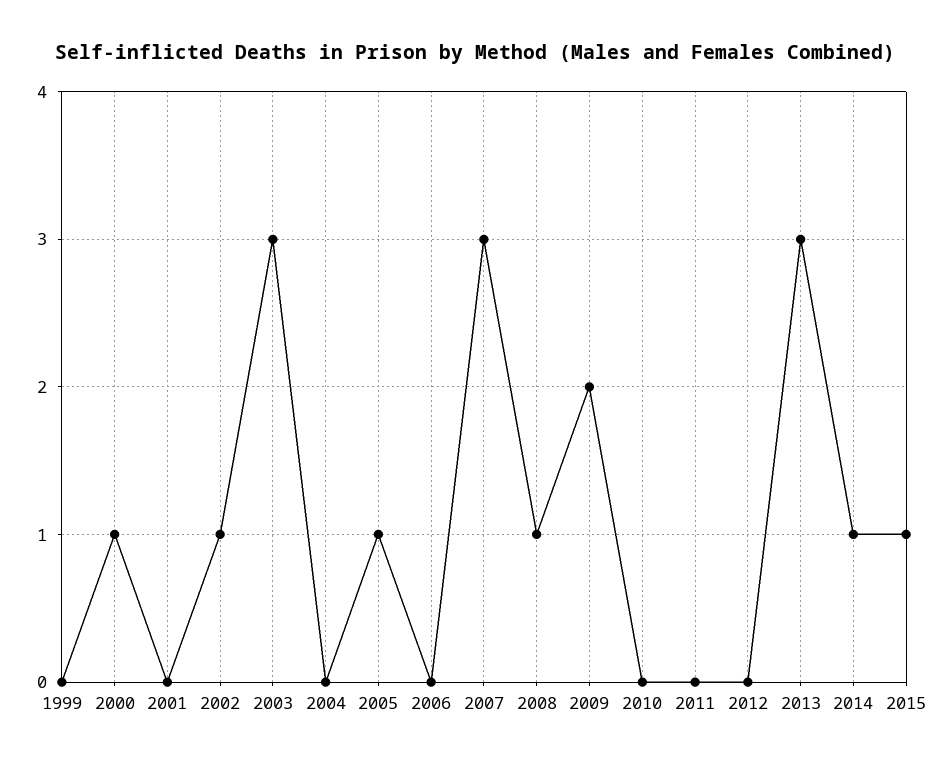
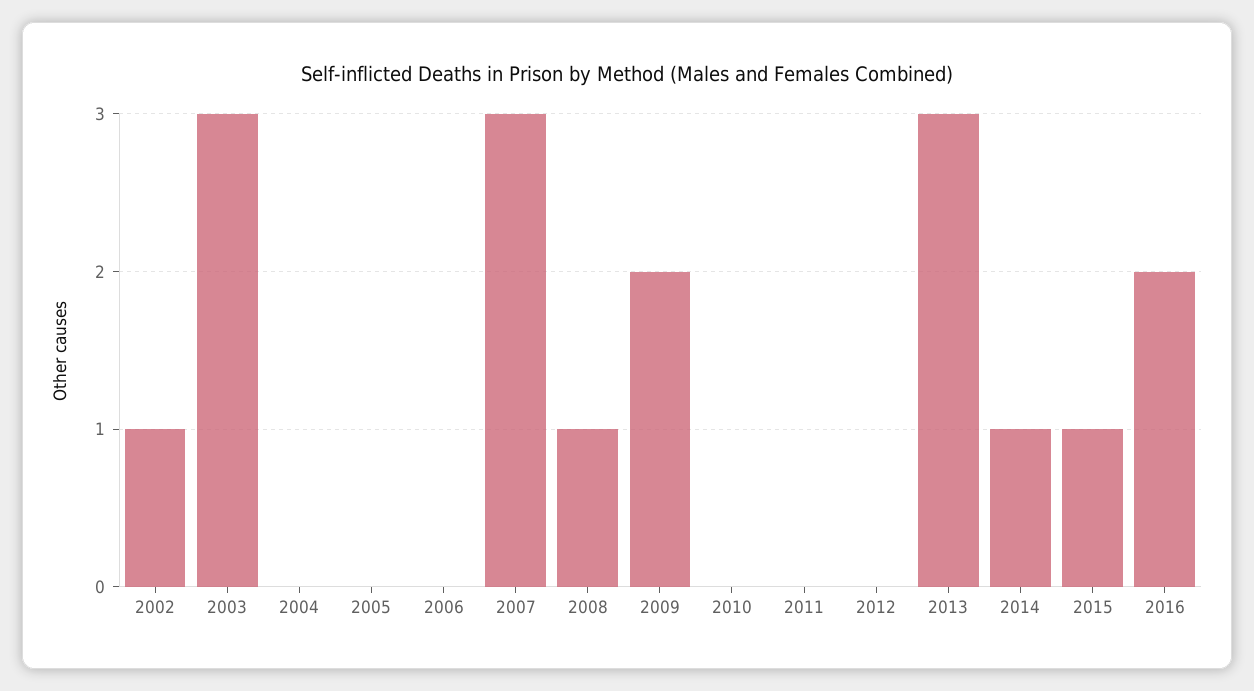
1999: 0 -> none
2000: 1 -> none
2001: 0 -> none
2005: 1 -> 0
2016: none -> 2

